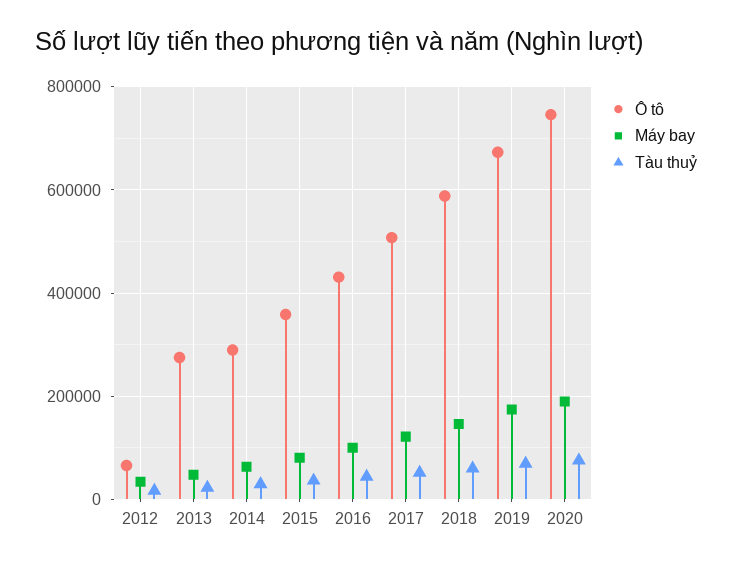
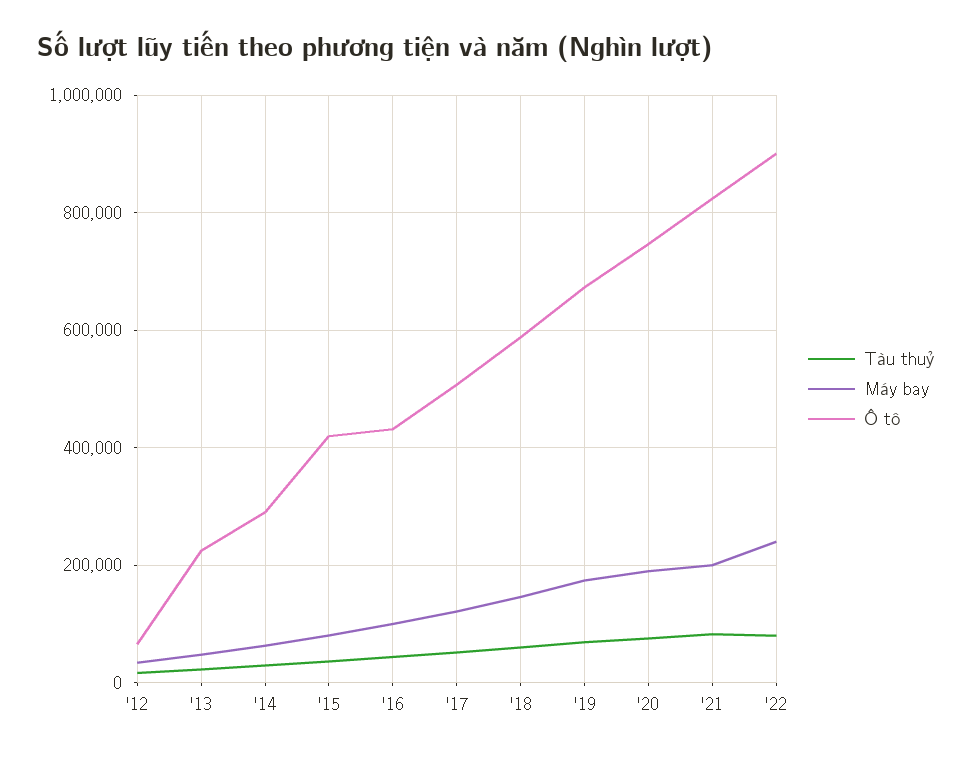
Ô tô, 2013: 280000 -> 220000
Ô tô, 2015: 360000 -> 420000
Tàu thuỷ, '21: none -> 80000
Máy bay, '21: none -> 200000
Ô tô, '21: none -> 820000
Tàu thuỷ, '22: none -> 80000
Máy bay, '22: none -> 240000
Ô tô, '22: none -> 900000

